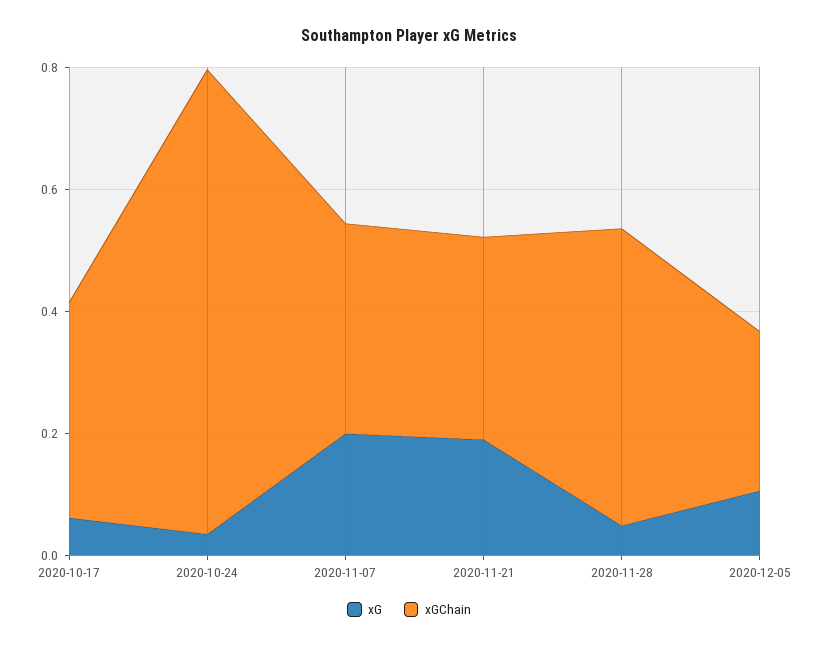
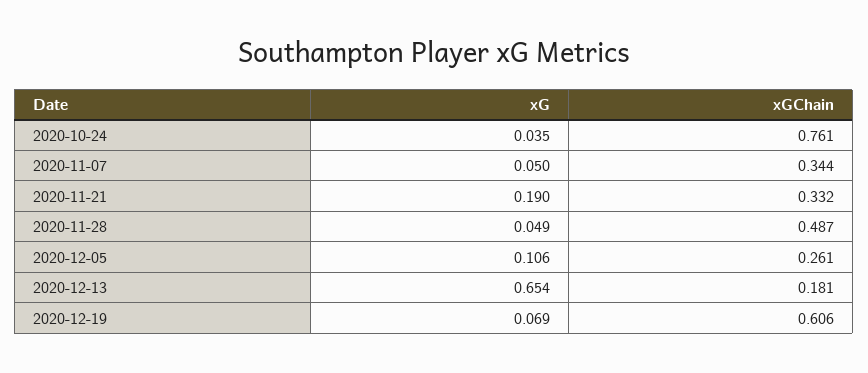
xG, 2020-10-17: 0.05 -> none
xGChain, 2020-10-17: 0.35 -> none
xG, 2020-11-07: 0.2 -> 0.05
xG, 2020-12-13: none -> 0.654
xGChain, 2020-12-13: none -> 0.181
xG, 2020-12-19: none -> 0.069
xGChain, 2020-12-19: none -> 0.606

